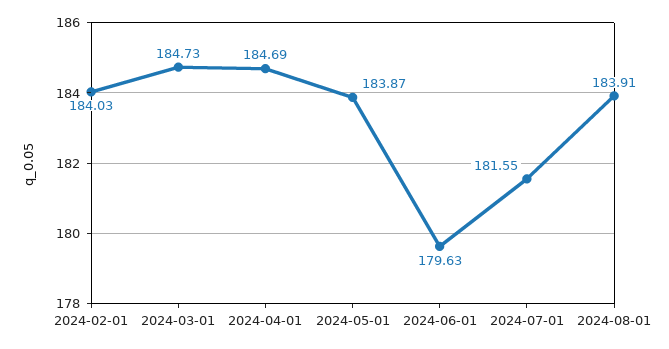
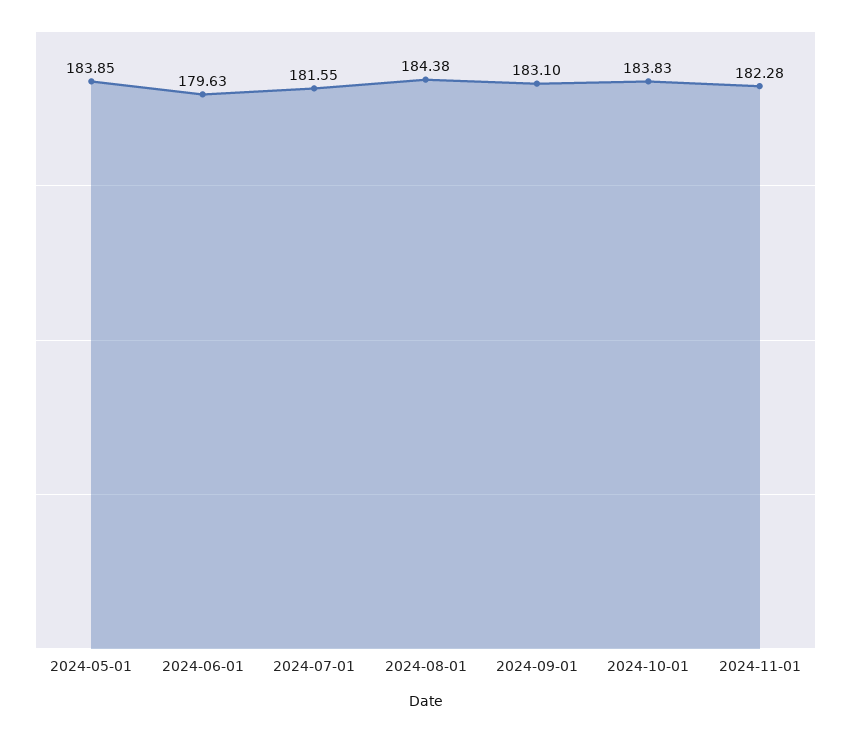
2024-02-01: 184.03 -> none
2024-03-01: 184.73 -> none
2024-04-01: 184.69 -> none
2024-05-01: 183.87 -> 183.85
2024-08-01: 183.91 -> 184.38
2024-09-01: none -> 183.1
2024-10-01: none -> 183.83
2024-11-01: none -> 182.28

